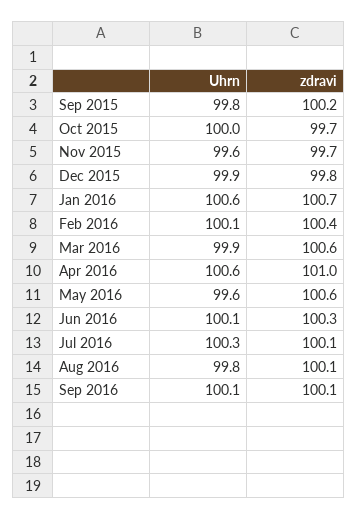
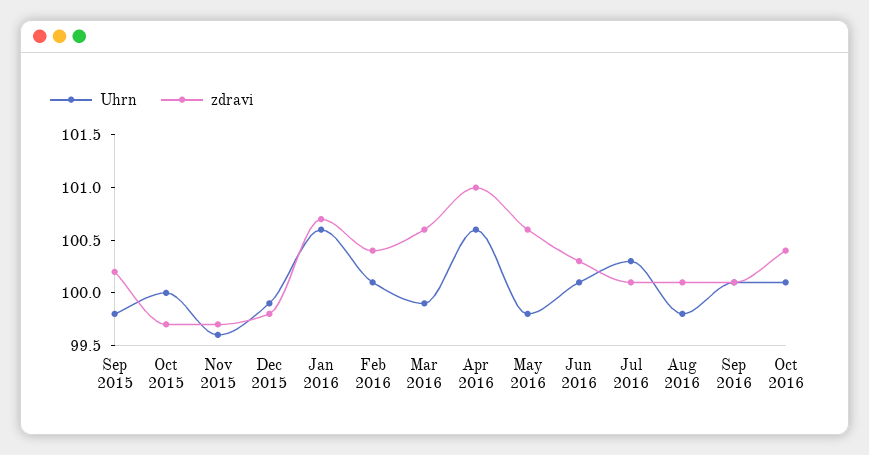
Uhrn, May 2016: 99.6 -> 99.8
Uhrn, Oct 2016: none -> 100.1
zdravi, Oct 2016: none -> 100.4

